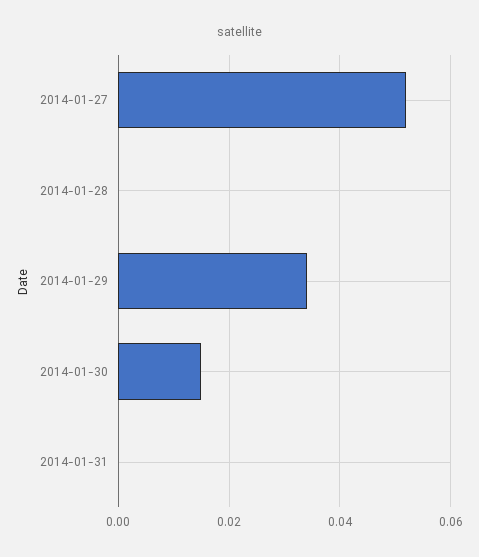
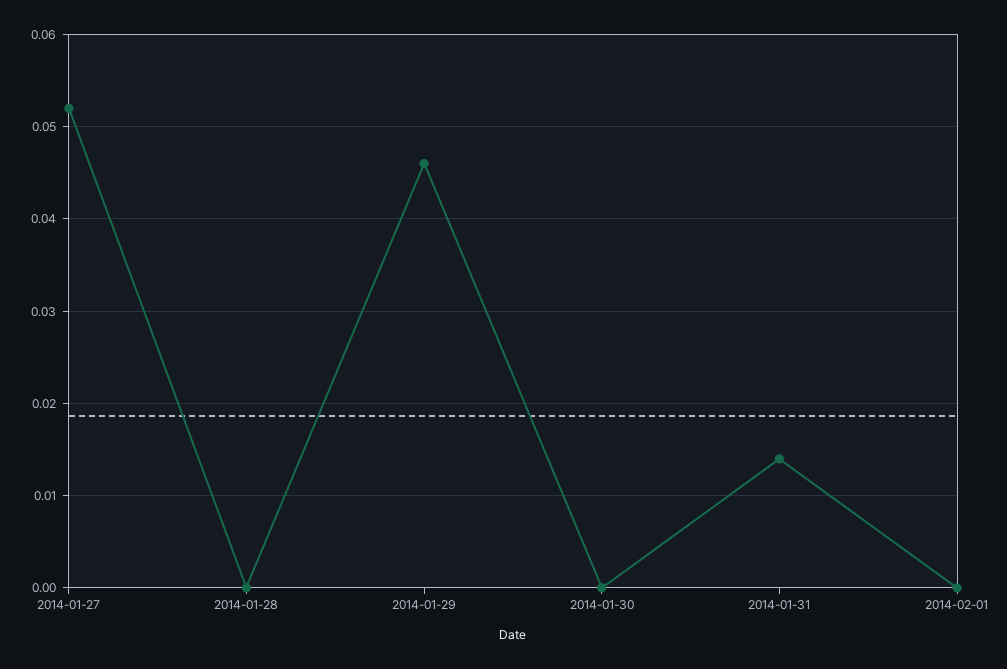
2014-01-29: 0.035 -> 0.046
2014-01-30: 0.015 -> 0
2014-01-31: 0 -> 0.014
2014-02-01: none -> 0

